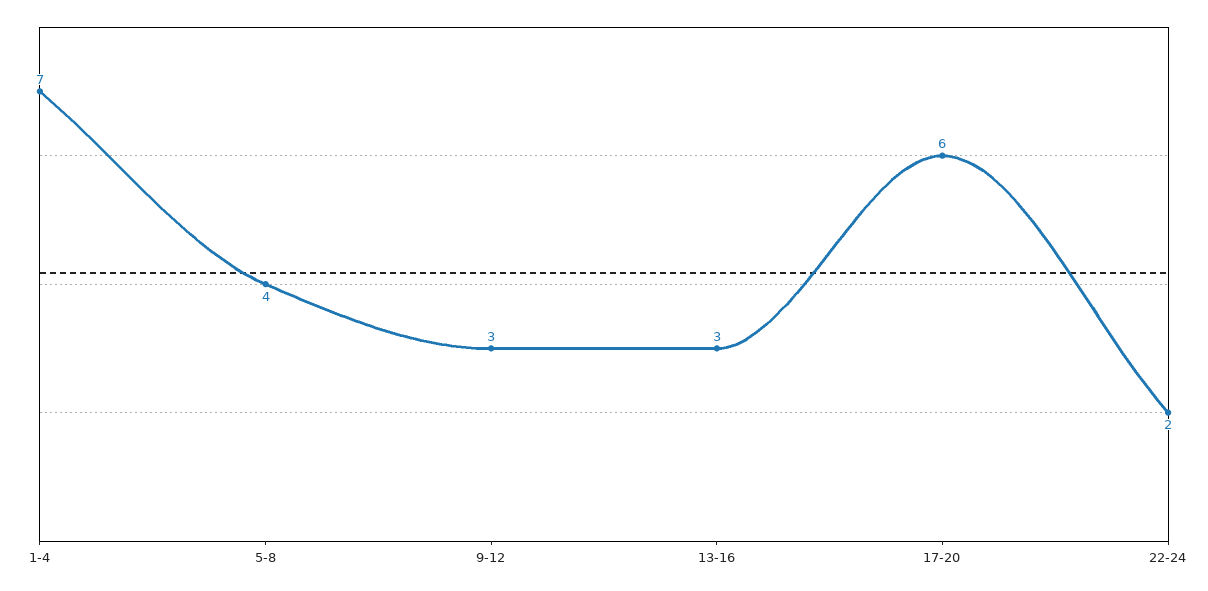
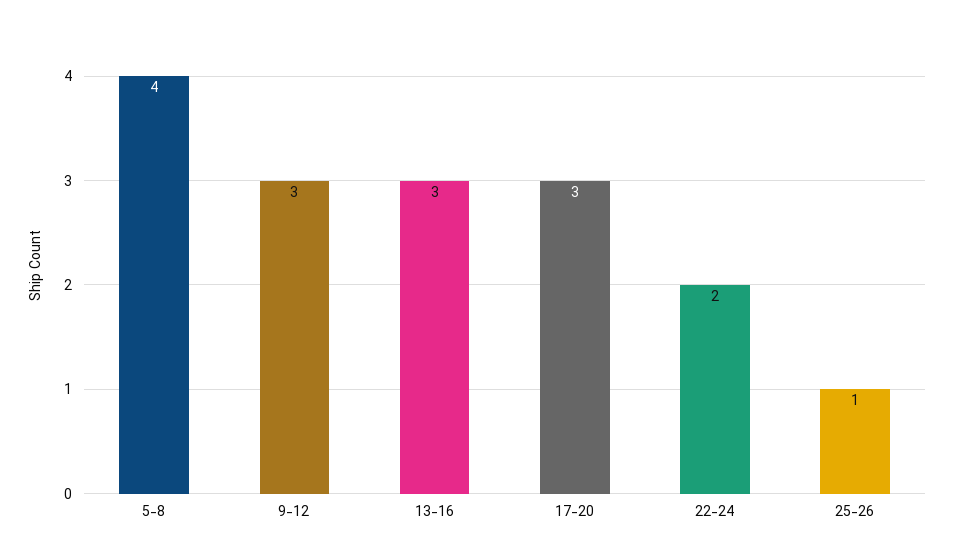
1-4: 7 -> none
17-20: 6 -> 3
25-26: none -> 1

